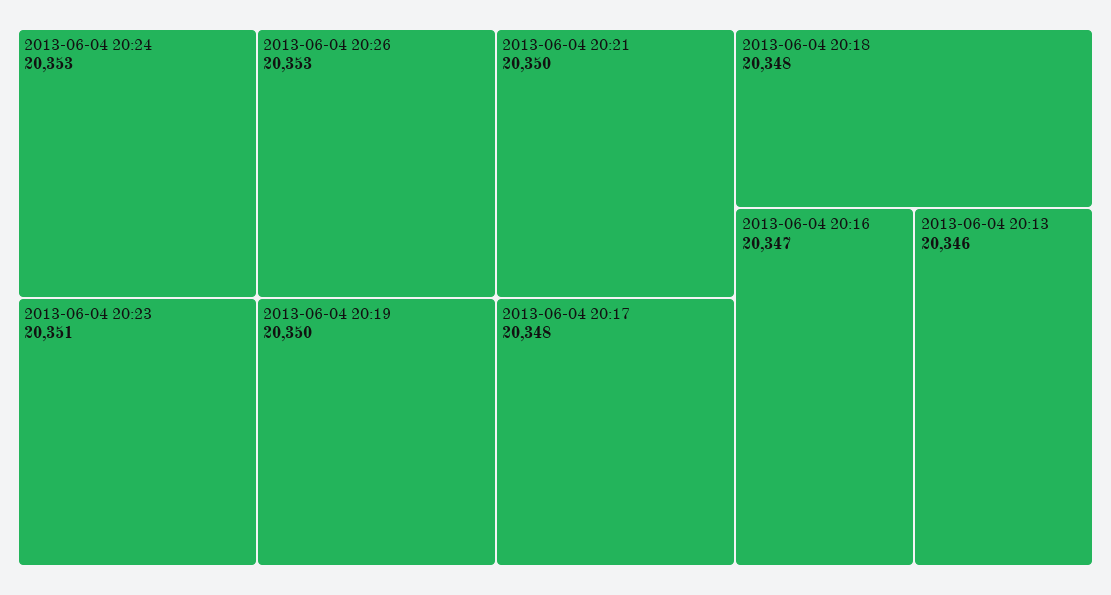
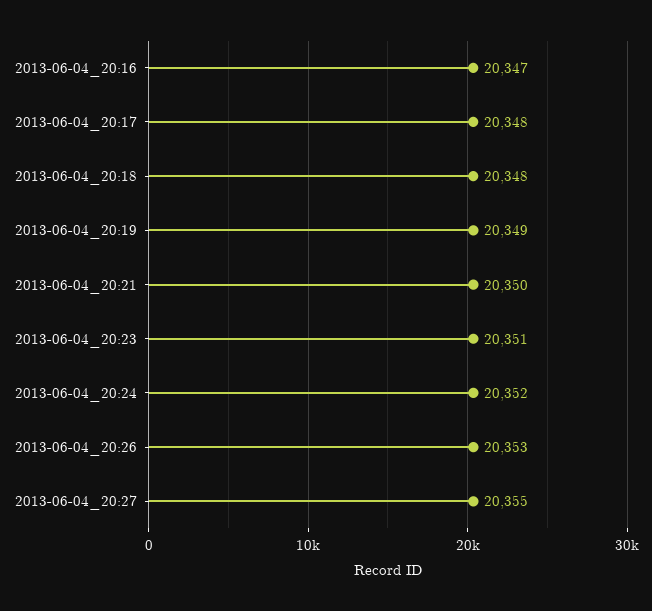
2013-06-04 20:24: 20353 -> 20352
2013-06-04 20:19: 20350 -> 20349
2013-06-04 20:13: 20346 -> none
2013-06-04_20:27: none -> 20355

